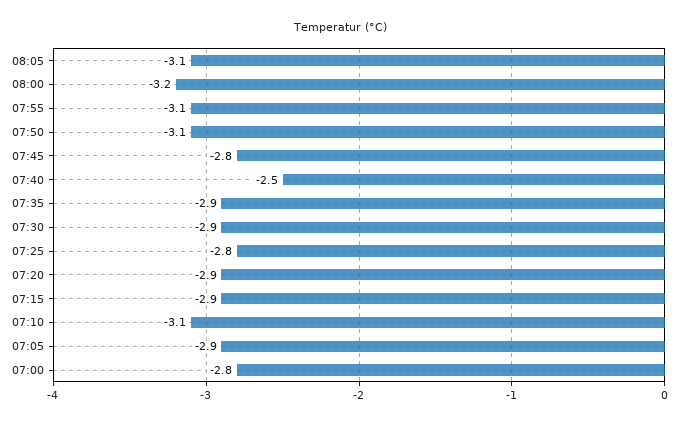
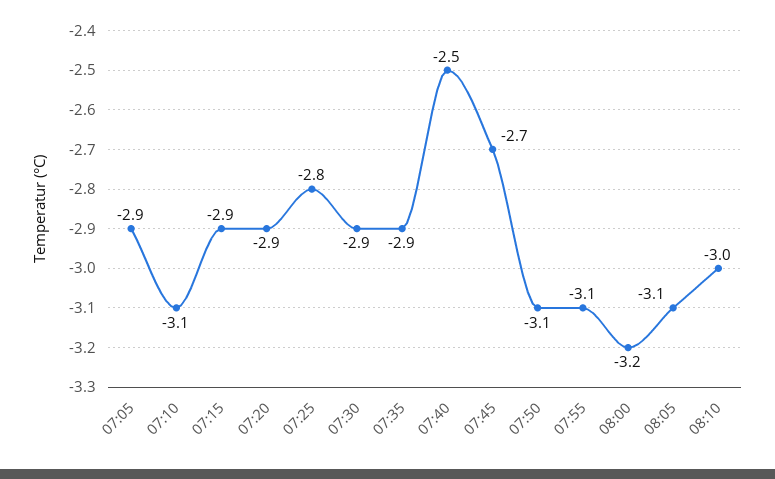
07:45: -2.8 -> -2.7
07:00: -2.8 -> none
08:10: none -> -3

